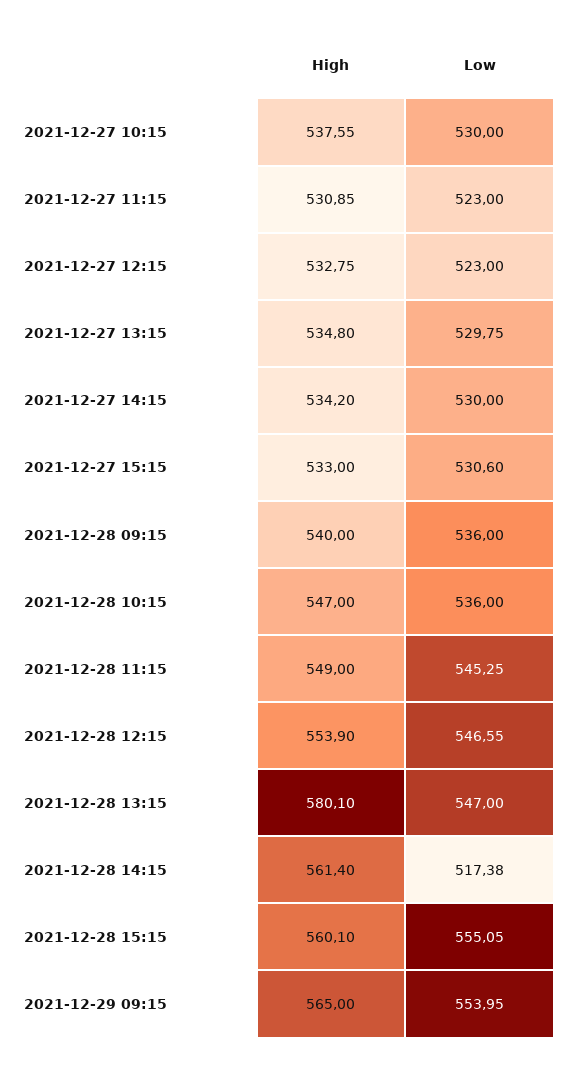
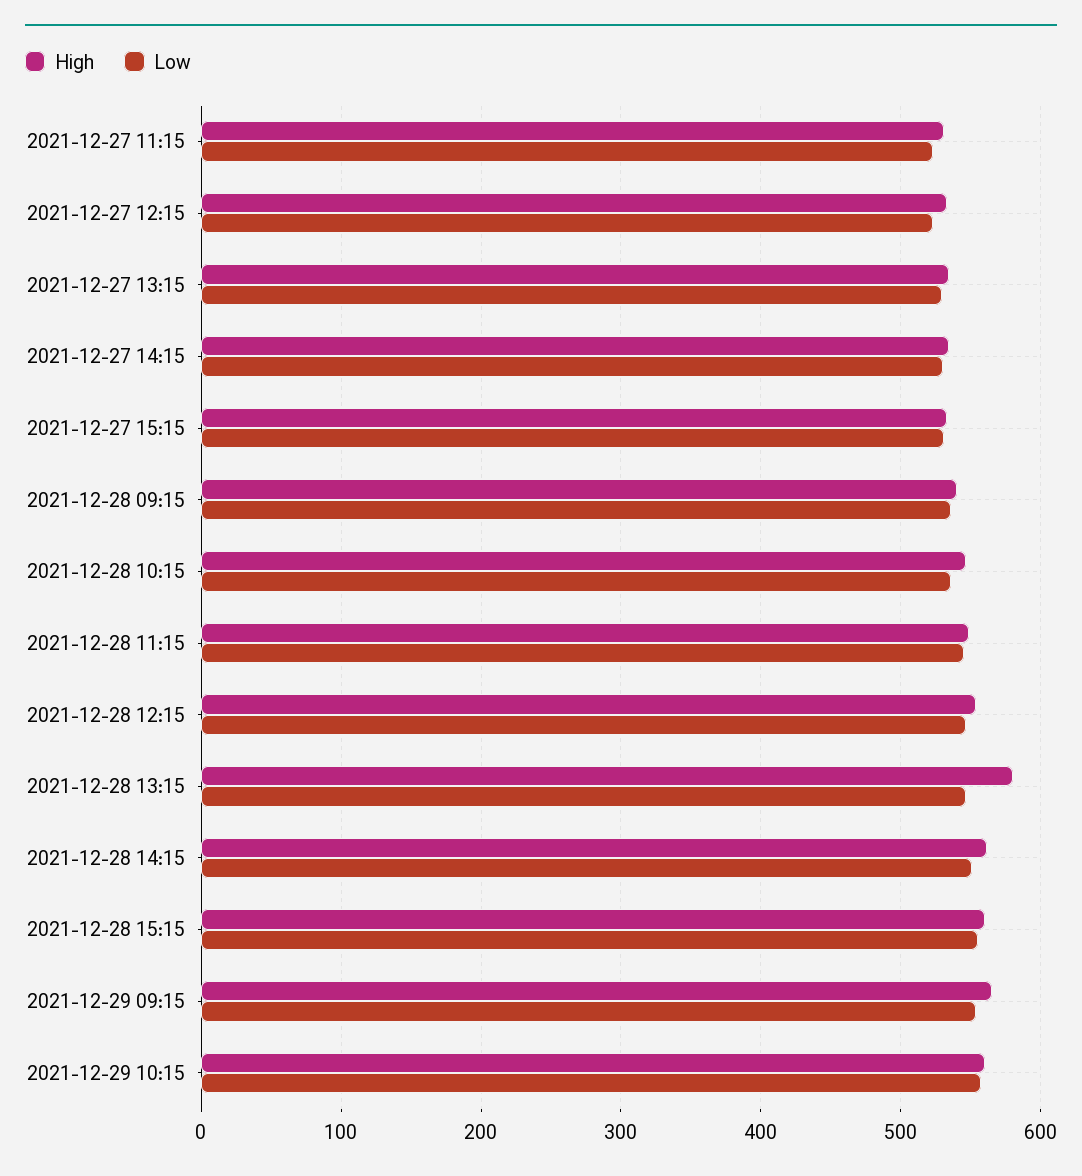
High, 2021-12-27 10:15: 537.55 -> none
Low, 2021-12-27 10:15: 530 -> none
Low, 2021-12-28 14:15: 517.38 -> 550
High, 2021-12-29 10:15: none -> 560
Low, 2021-12-29 10:15: none -> 560

